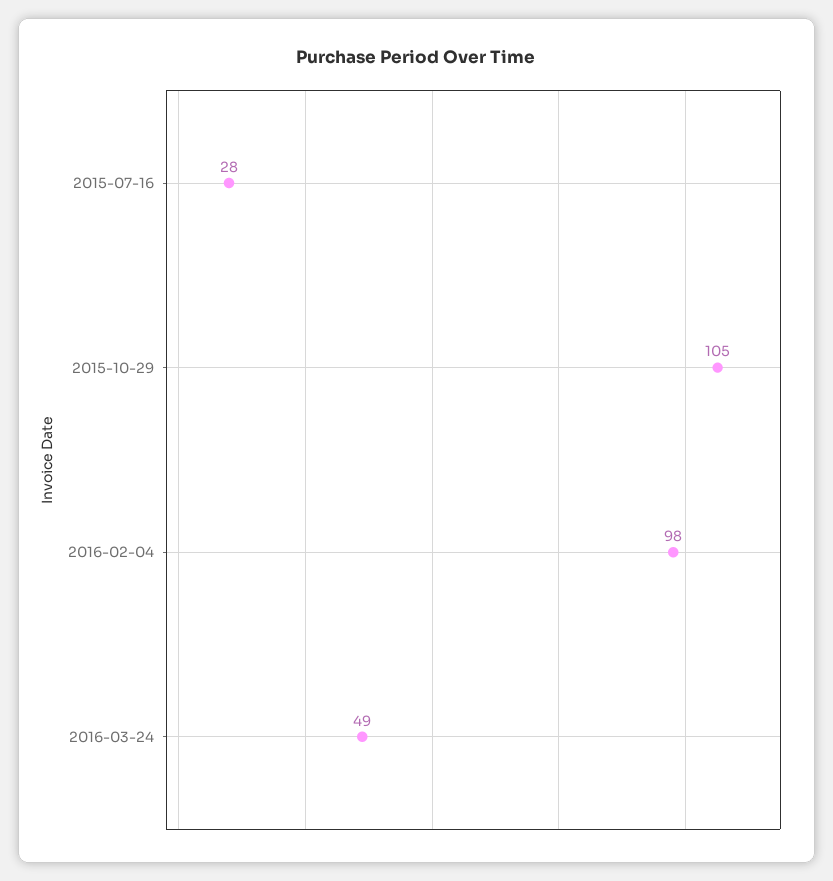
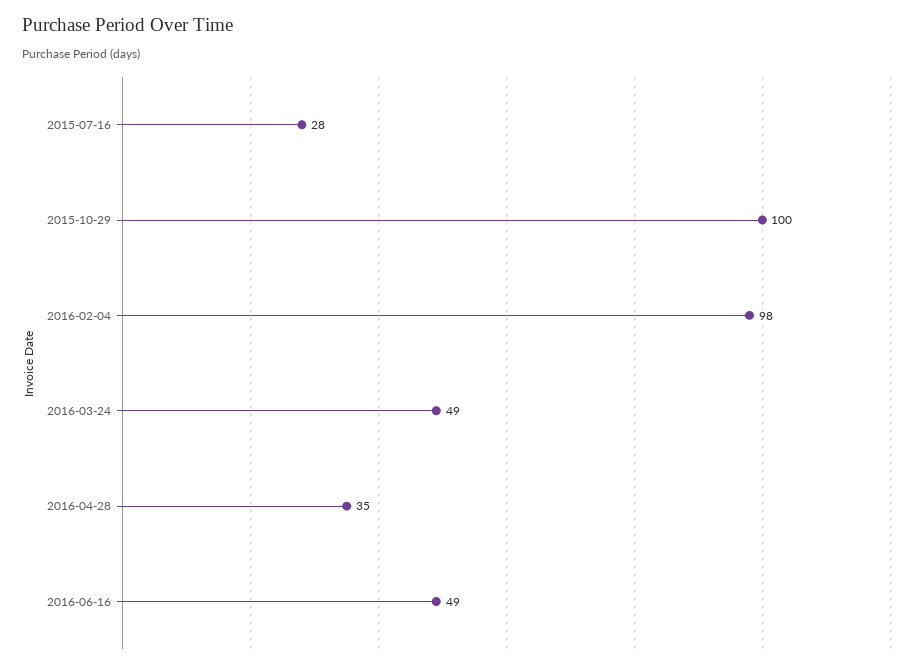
2015-10-29: 105 -> 100
2016-04-28: none -> 35
2016-06-16: none -> 49

